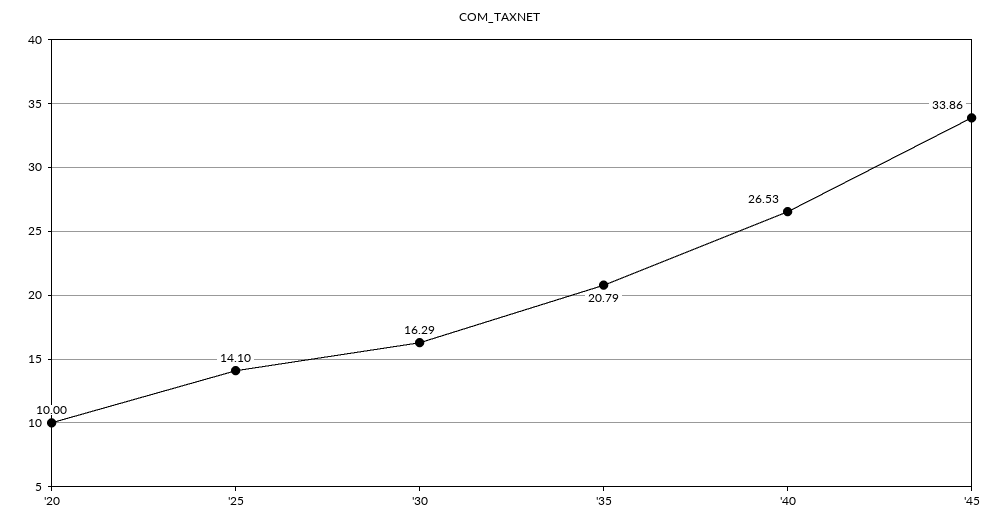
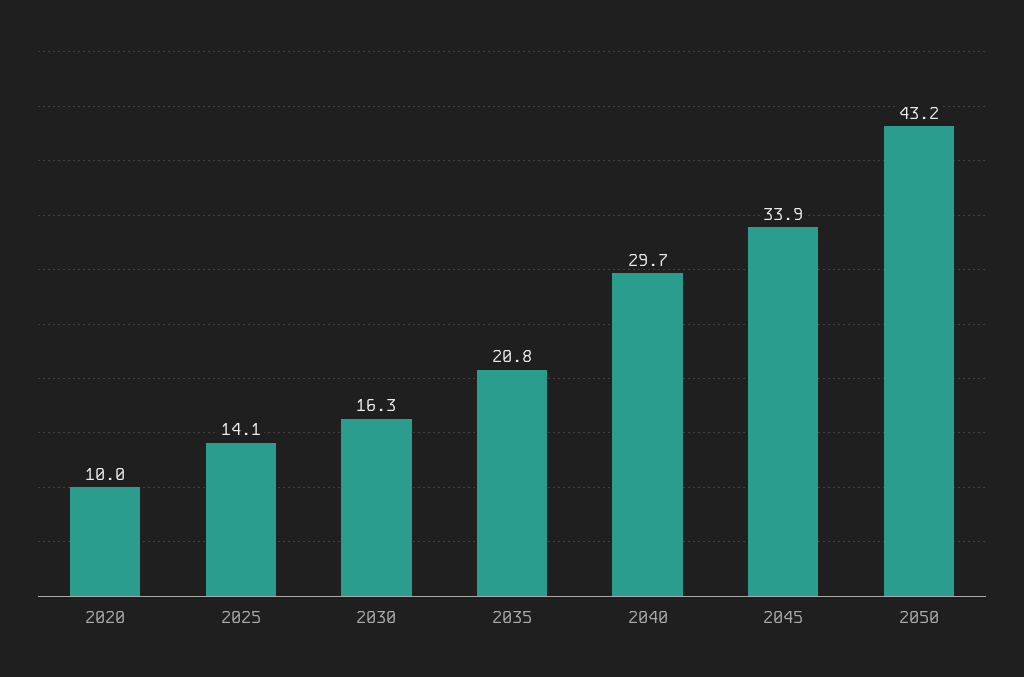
'40: 26.53 -> 29.7
2050: none -> 43.2

